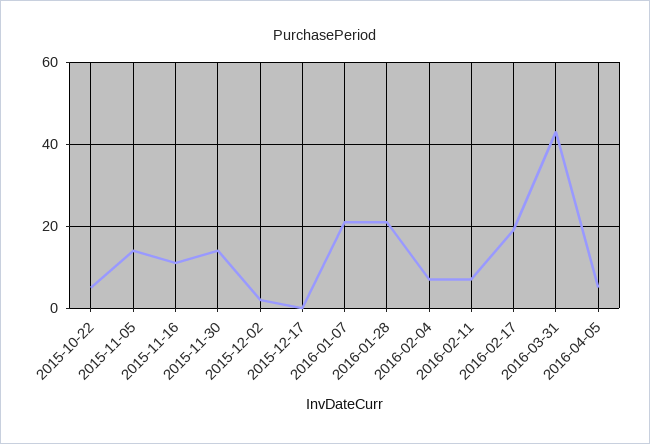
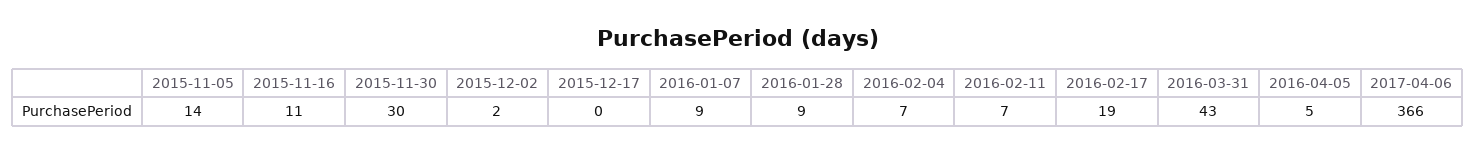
2015-10-22: 5 -> none
2015-11-30: 15 -> 30
2016-01-07: 20 -> 9
2016-01-28: 20 -> 9
2017-04-06: none -> 366

